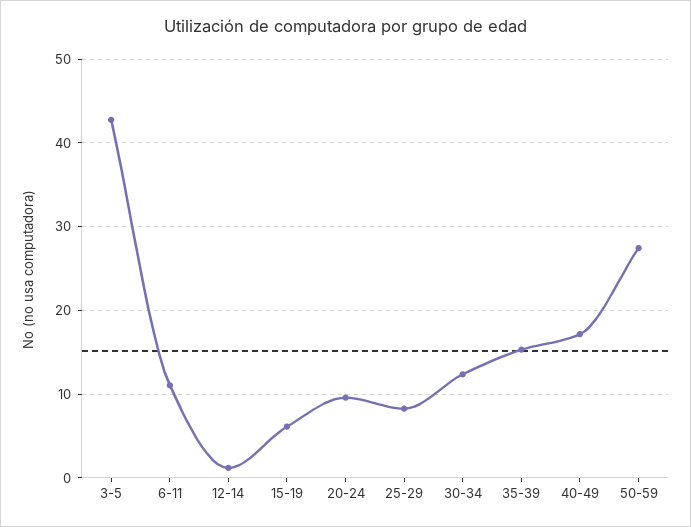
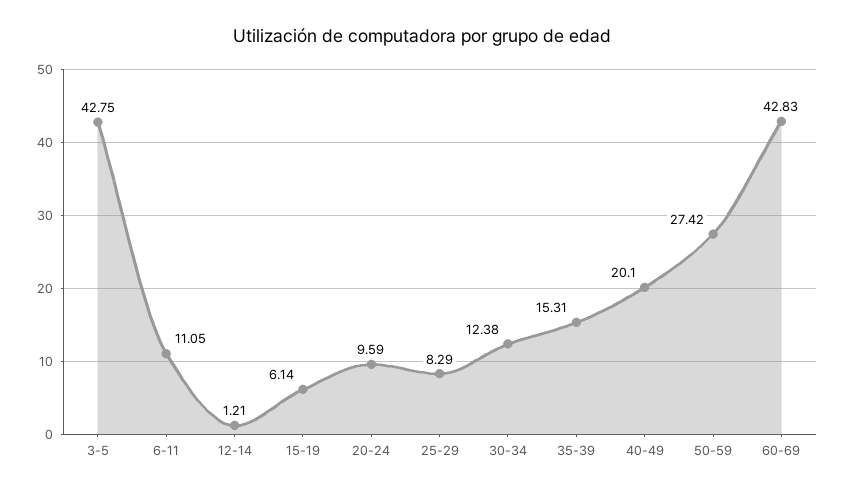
40-49: 17 -> 20.1
60-69: none -> 42.83

